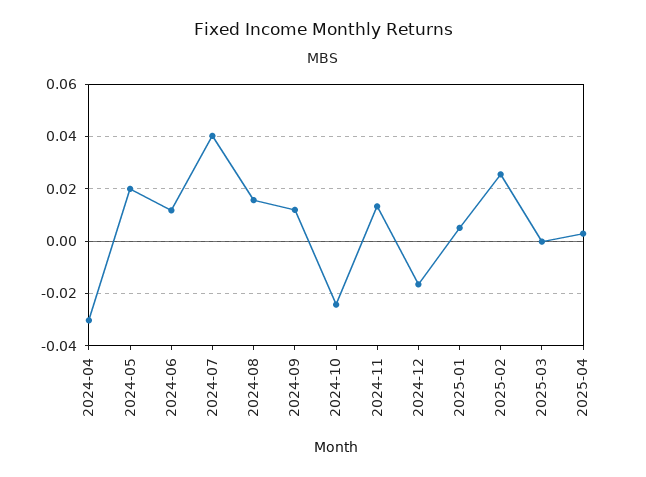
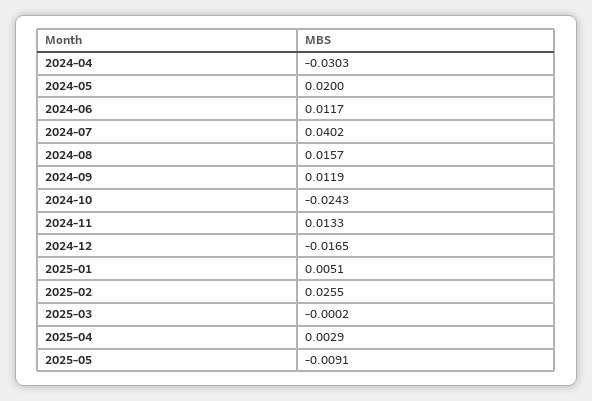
2025-05: none -> -0.0091

